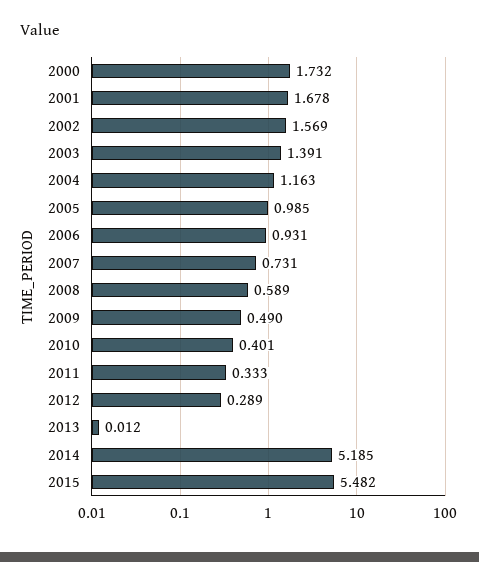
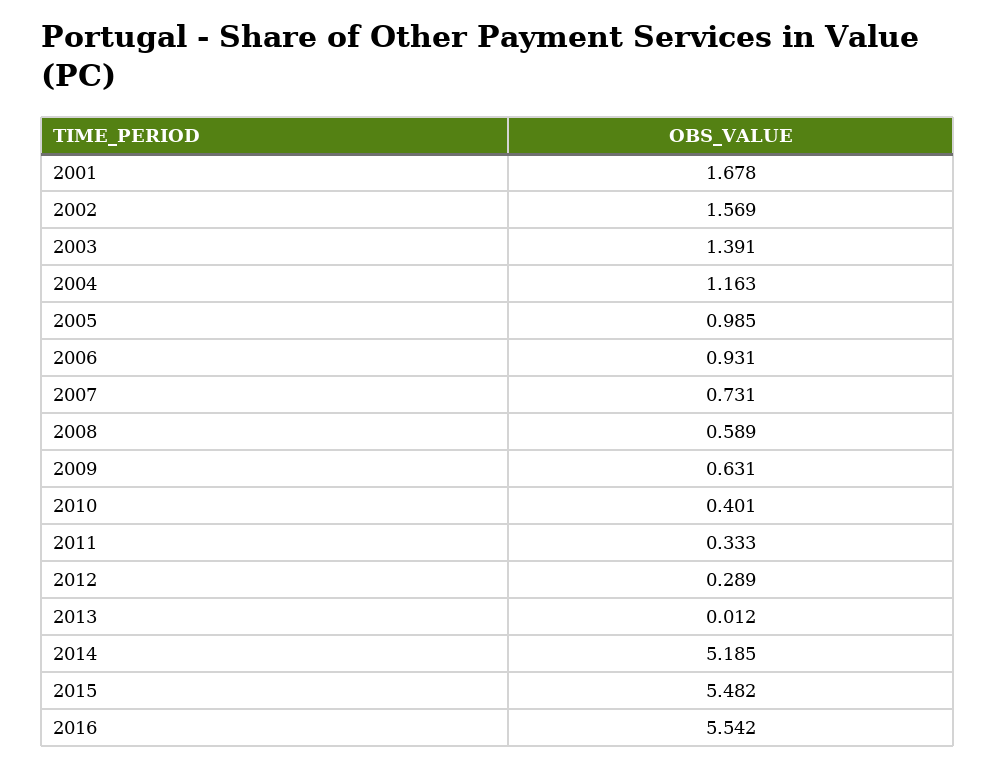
2000: 1.732 -> none
2009: 0.49 -> 0.631
2016: none -> 5.542

